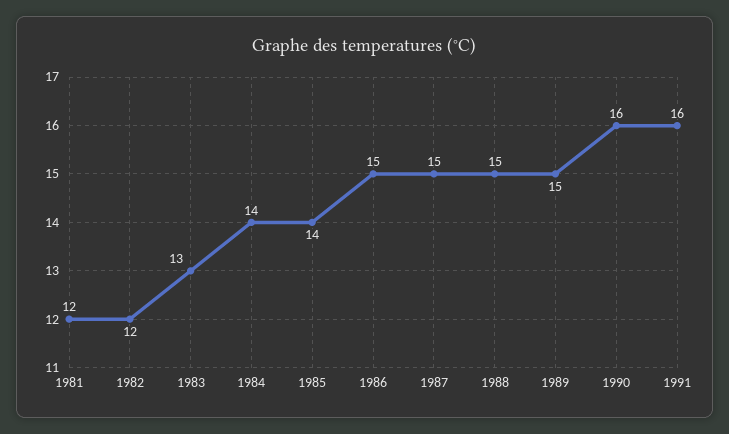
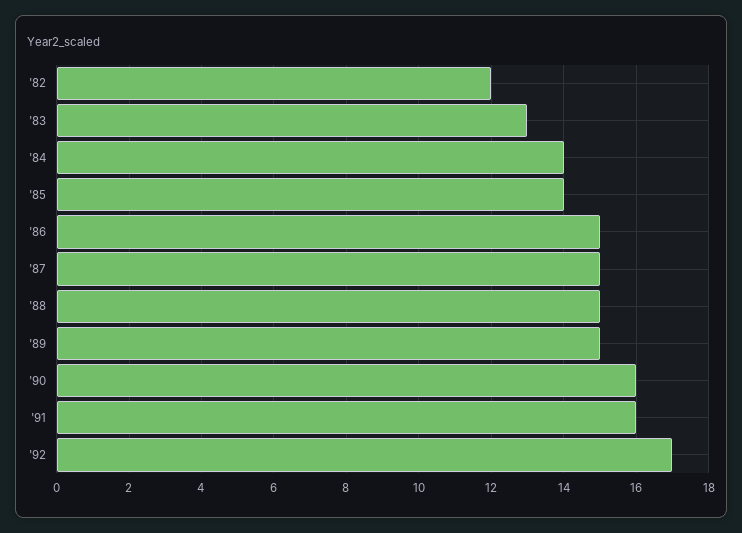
1981: 12 -> none
'92: none -> 17

